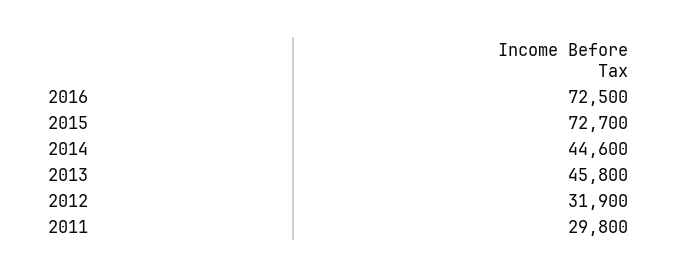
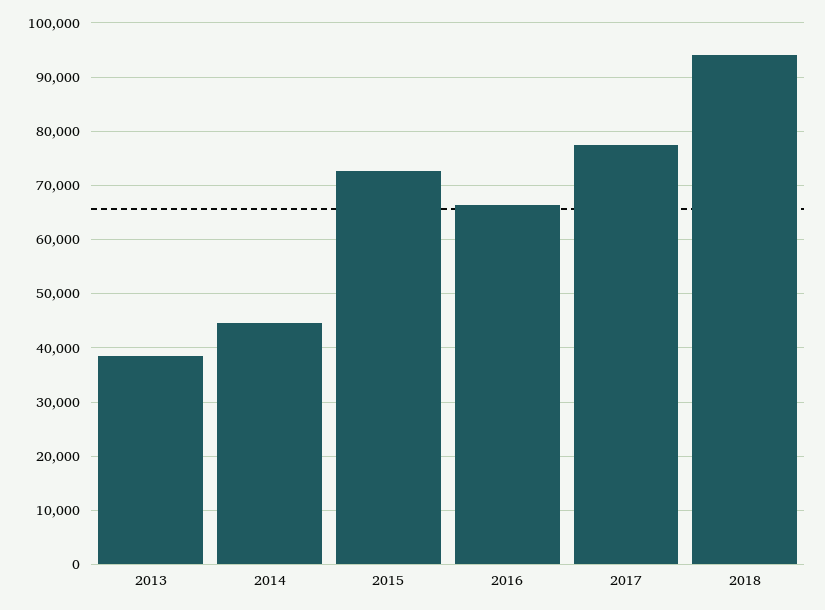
2016: 72500 -> 66000
2013: 45800 -> 38000
2012: 31900 -> none
2011: 29800 -> none
2017: none -> 78000
2018: none -> 94000

